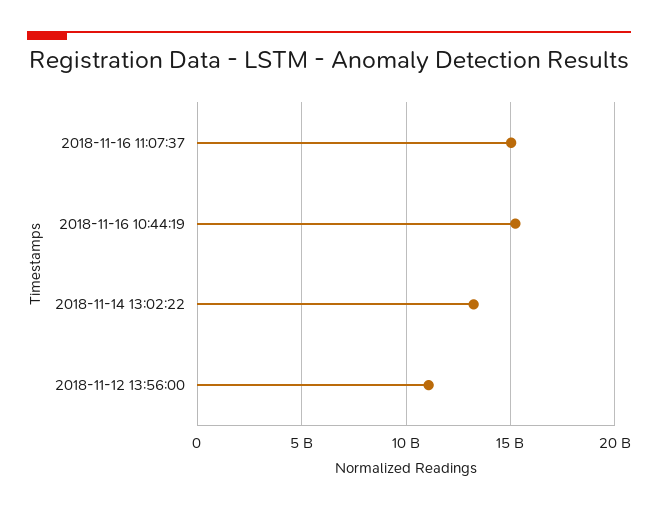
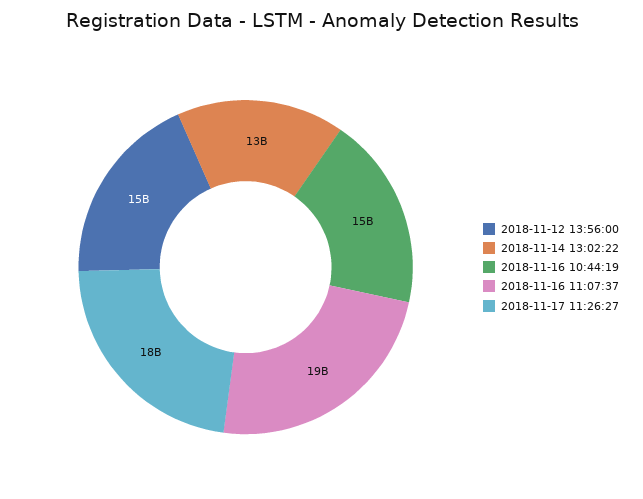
2018-11-16 11:07:37: 15000000000 -> 19000000000
2018-11-12 13:56:00: 11000000000 -> 15000000000
2018-11-17 11:26:27: none -> 18000000000

